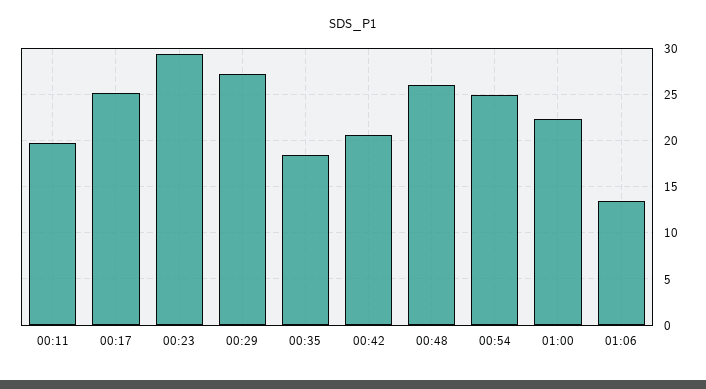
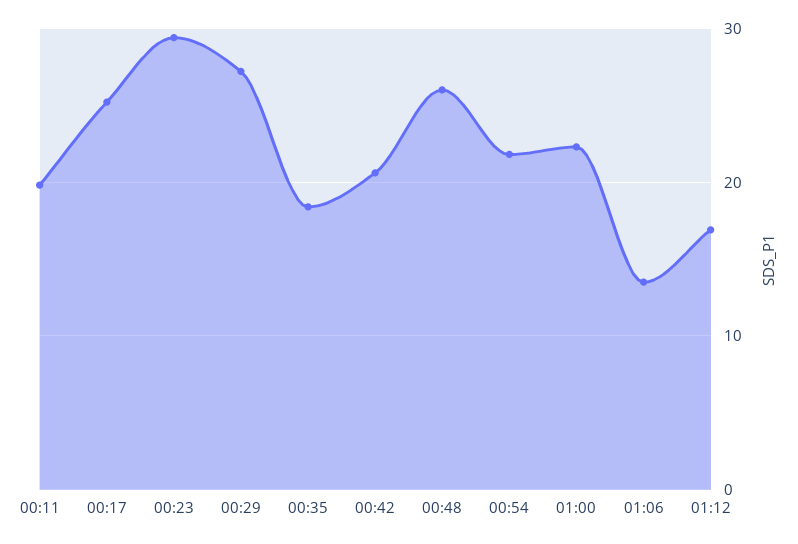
00:54: 25 -> 22
01:12: none -> 17

